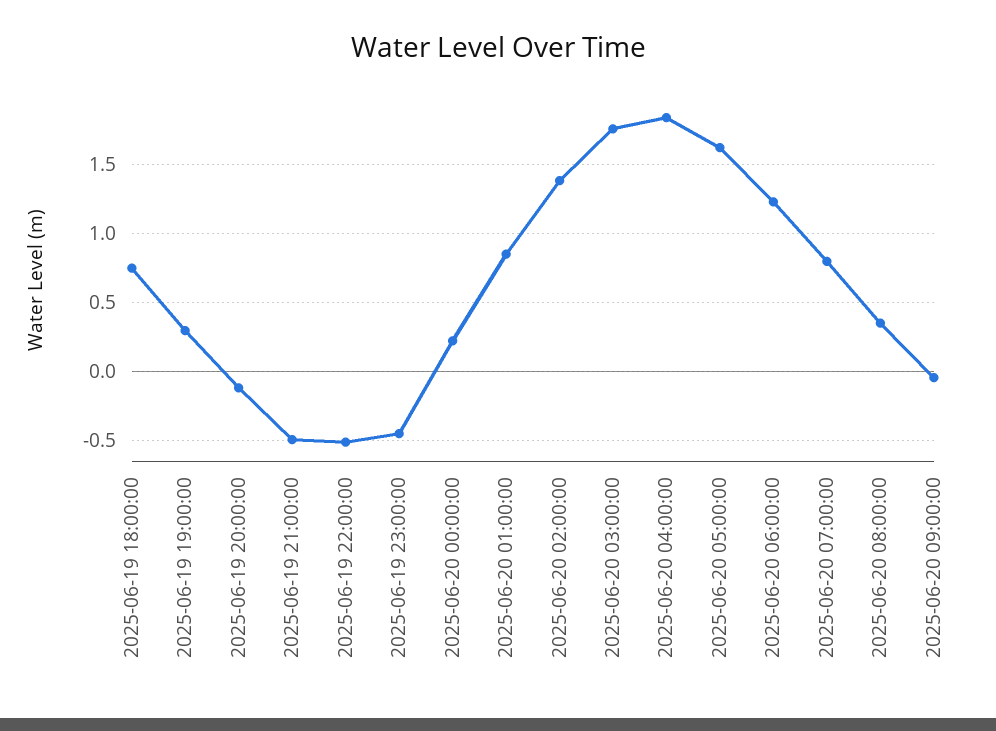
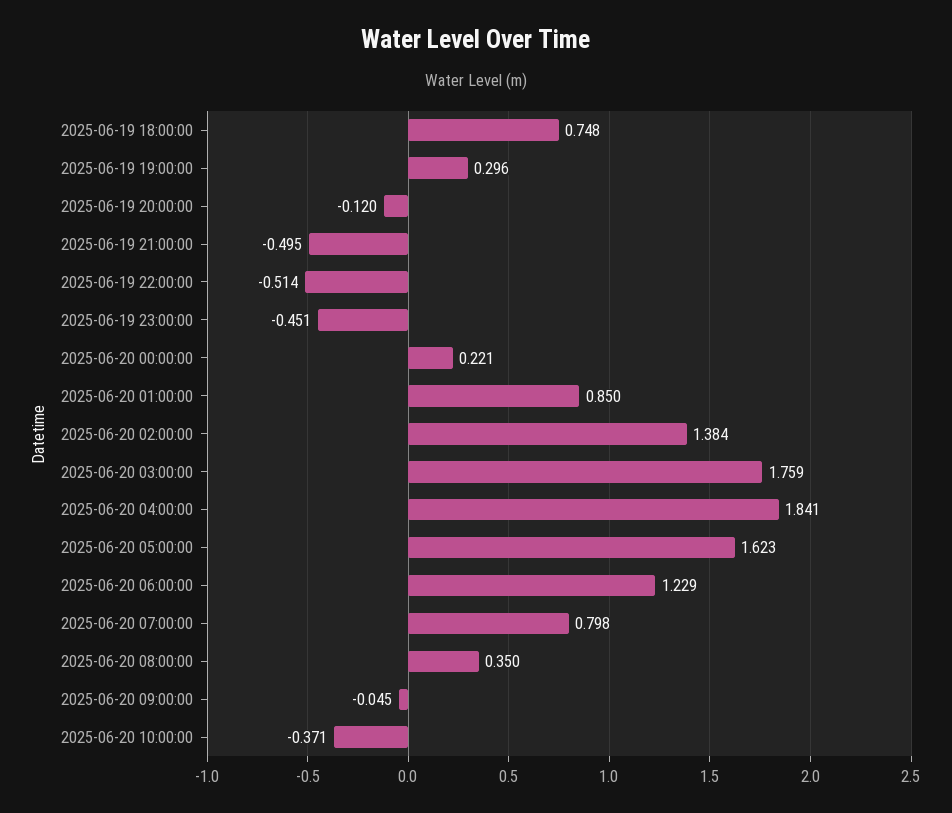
2025-06-20 10:00:00: none -> -0.371

